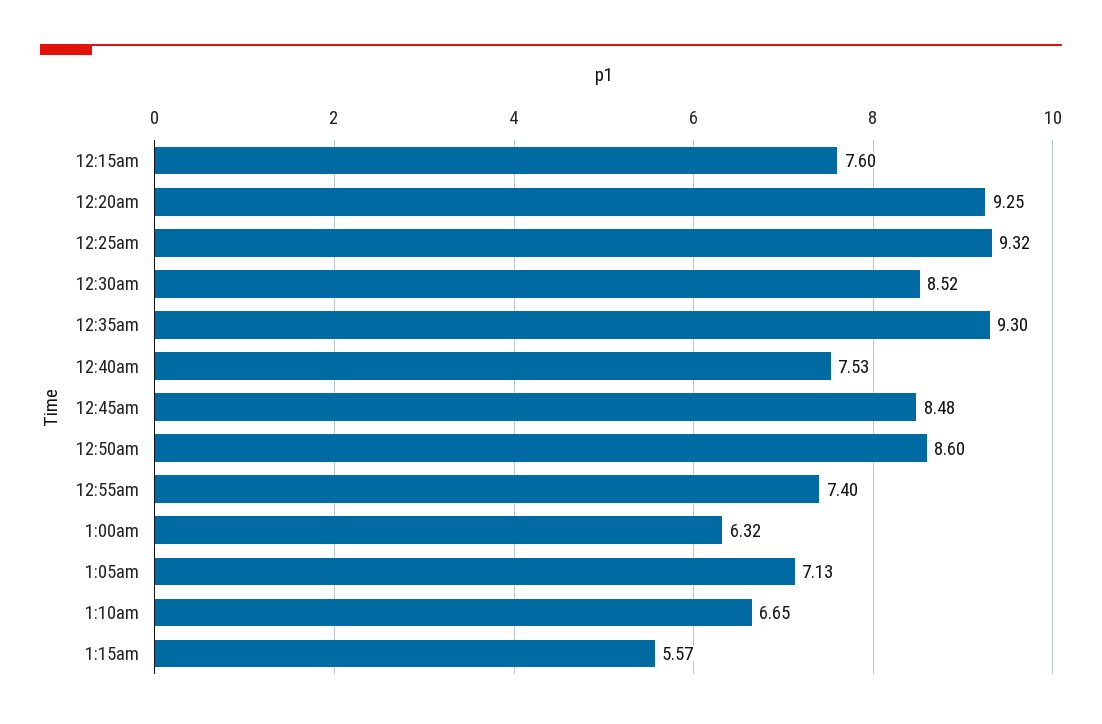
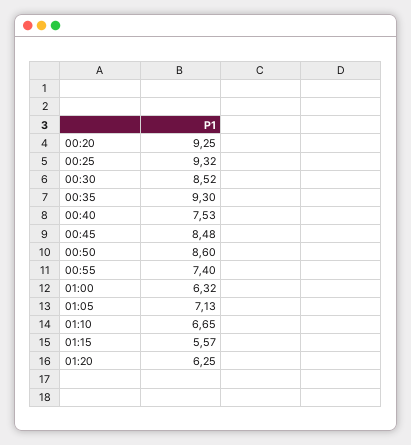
12:15am: 7.6 -> none
01:20: none -> 6.25

